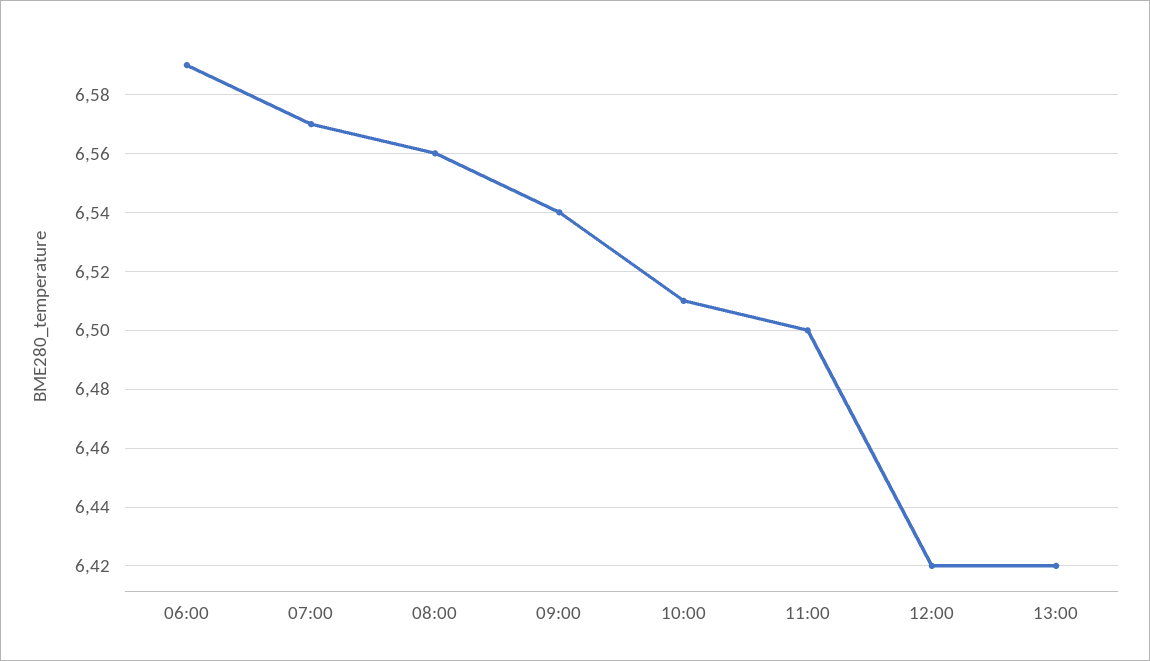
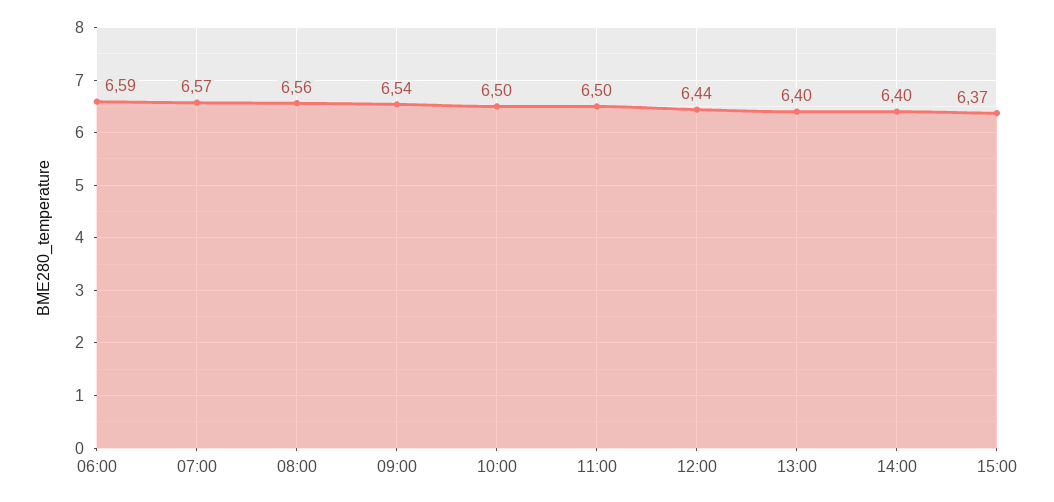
10:00: 6.51 -> 6.5
12:00: 6.42 -> 6.44
13:00: 6.42 -> 6.4
14:00: none -> 6.4
15:00: none -> 6.37

